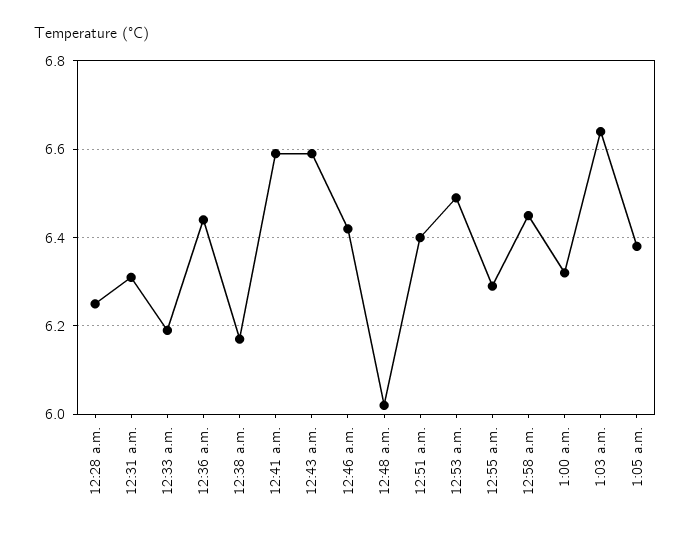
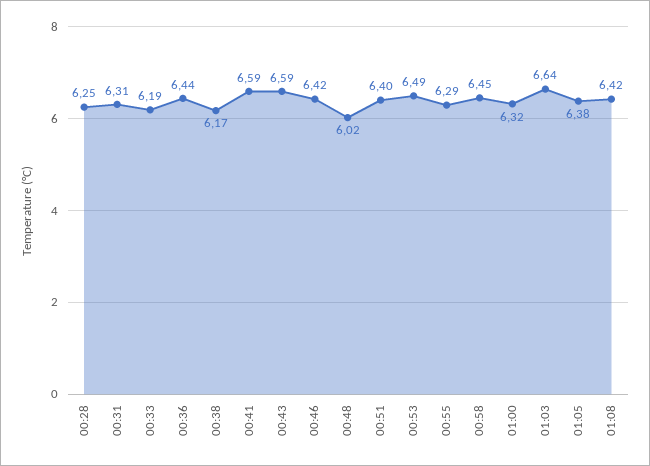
01:08: none -> 6.42

